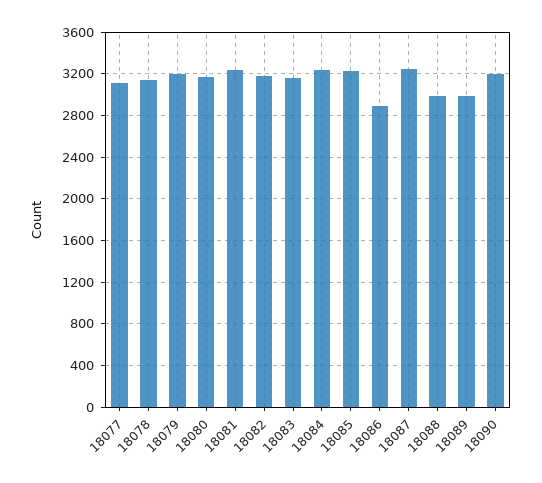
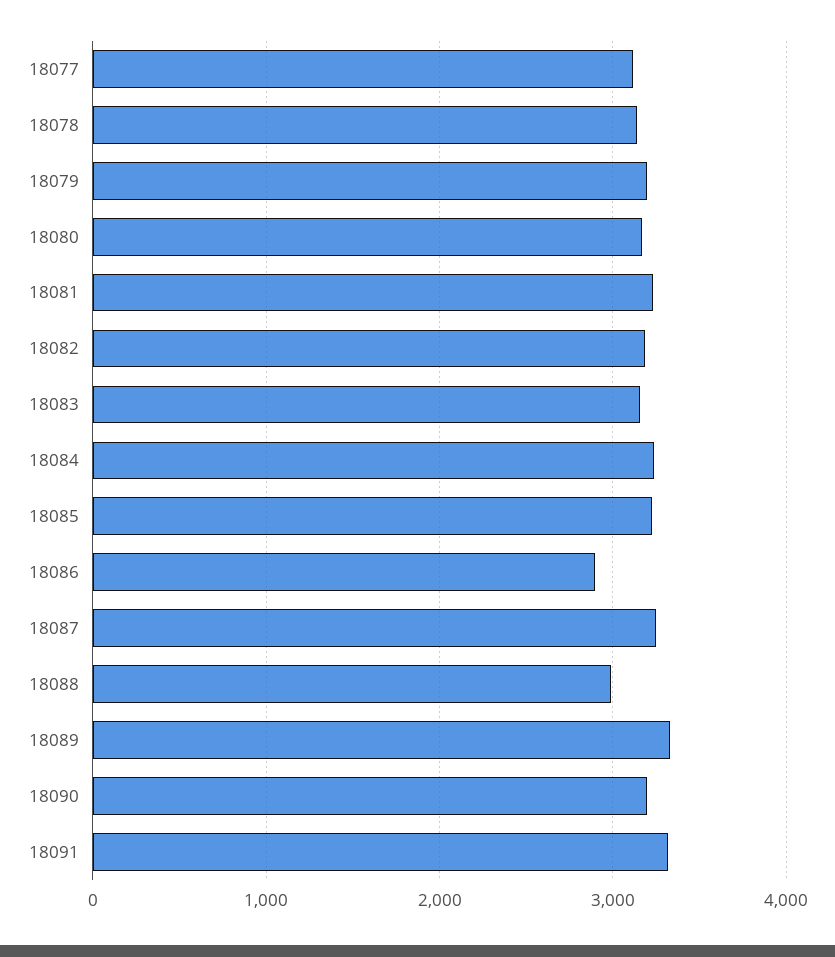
18089: 3000 -> 3300
18091: none -> 3300

